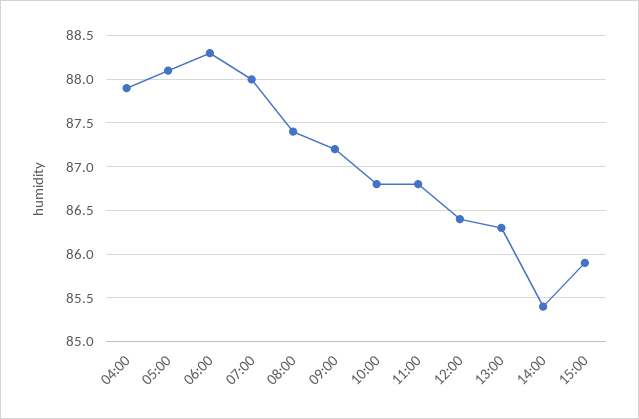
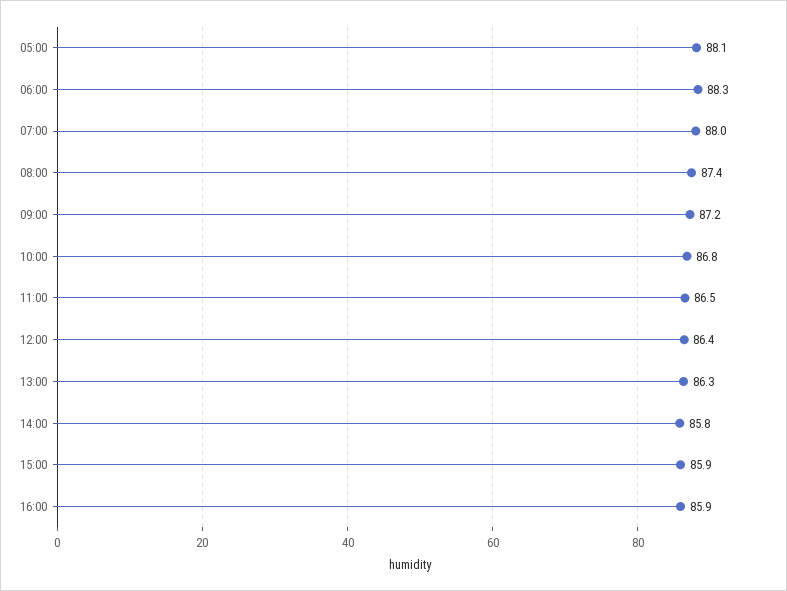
04:00: 87.9 -> none
11:00: 86.8 -> 86.5
14:00: 85.4 -> 85.8
16:00: none -> 85.9

